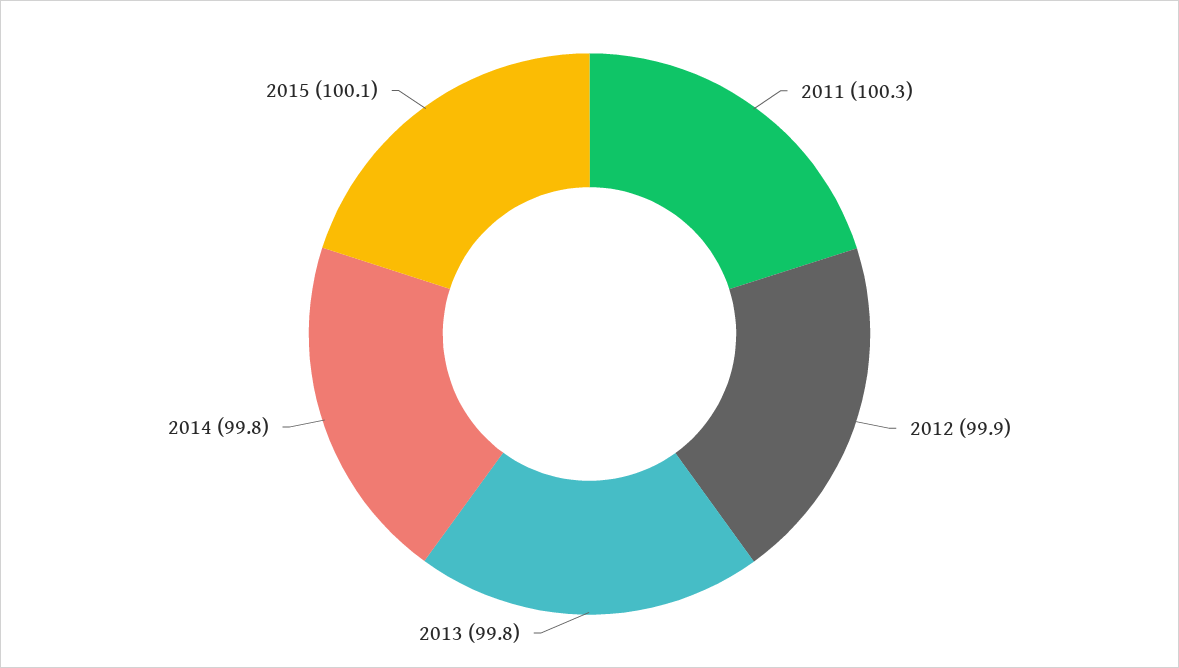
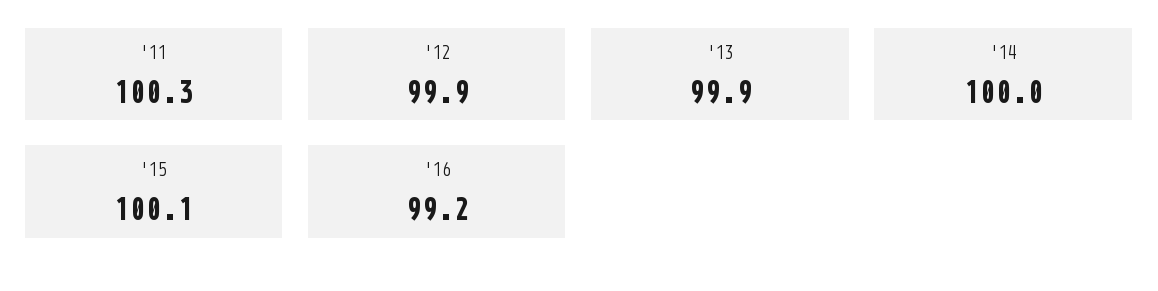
2013: 99.8 -> 99.9
2014: 99.8 -> 100
'16: none -> 99.2

